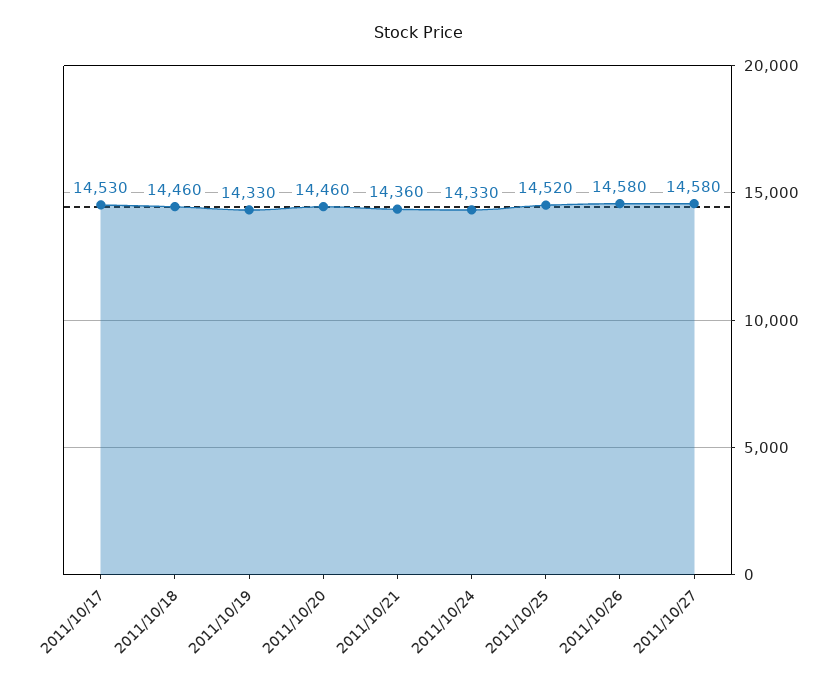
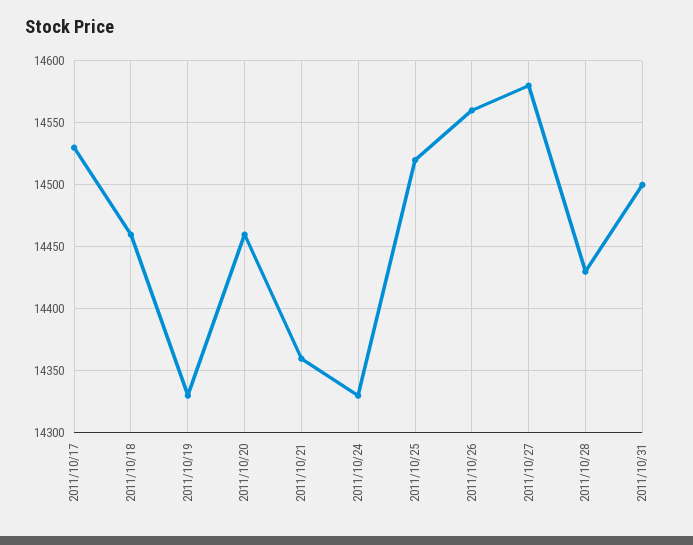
2011/10/26: 14580 -> 14560
2011/10/28: none -> 14430
2011/10/31: none -> 14500

